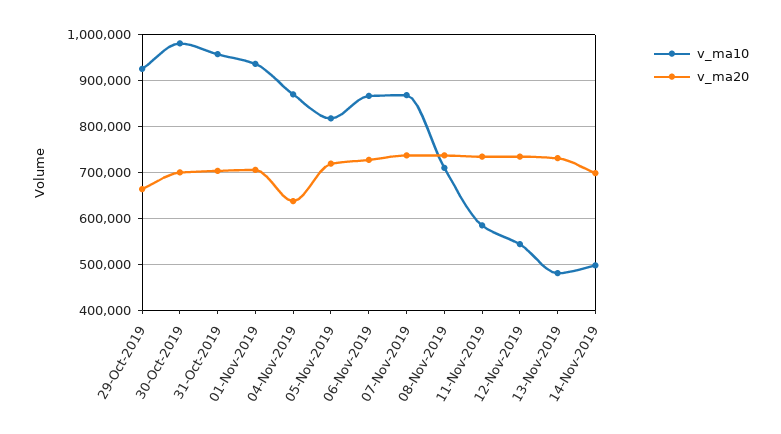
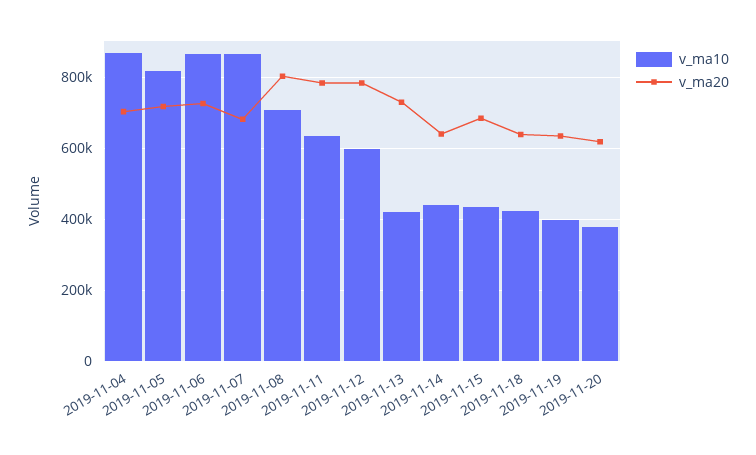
v_ma10, 29-Oct-2019: 920000 -> none
v_ma20, 29-Oct-2019: 660000 -> none
v_ma10, 30-Oct-2019: 980000 -> none
v_ma20, 30-Oct-2019: 700000 -> none
v_ma10, 31-Oct-2019: 960000 -> none
v_ma20, 31-Oct-2019: 700000 -> none
v_ma10, 01-Nov-2019: 940000 -> none
v_ma20, 01-Nov-2019: 700000 -> none
v_ma20, 04-Nov-2019: 640000 -> 700000
v_ma20, 07-Nov-2019: 740000 -> 680000
v_ma20, 08-Nov-2019: 740000 -> 800000
v_ma10, 11-Nov-2019: 580000 -> 640000
v_ma20, 11-Nov-2019: 740000 -> 780000
v_ma10, 12-Nov-2019: 540000 -> 600000
v_ma20, 12-Nov-2019: 740000 -> 780000
v_ma10, 13-Nov-2019: 480000 -> 420000
v_ma10, 14-Nov-2019: 500000 -> 440000
v_ma20, 14-Nov-2019: 700000 -> 640000
v_ma10, 2019-11-15: none -> 440000
v_ma20, 2019-11-15: none -> 680000
v_ma10, 2019-11-18: none -> 420000
v_ma20, 2019-11-18: none -> 640000
v_ma10, 2019-11-19: none -> 400000
v_ma20, 2019-11-19: none -> 640000
v_ma10, 2019-11-20: none -> 380000
v_ma20, 2019-11-20: none -> 620000

